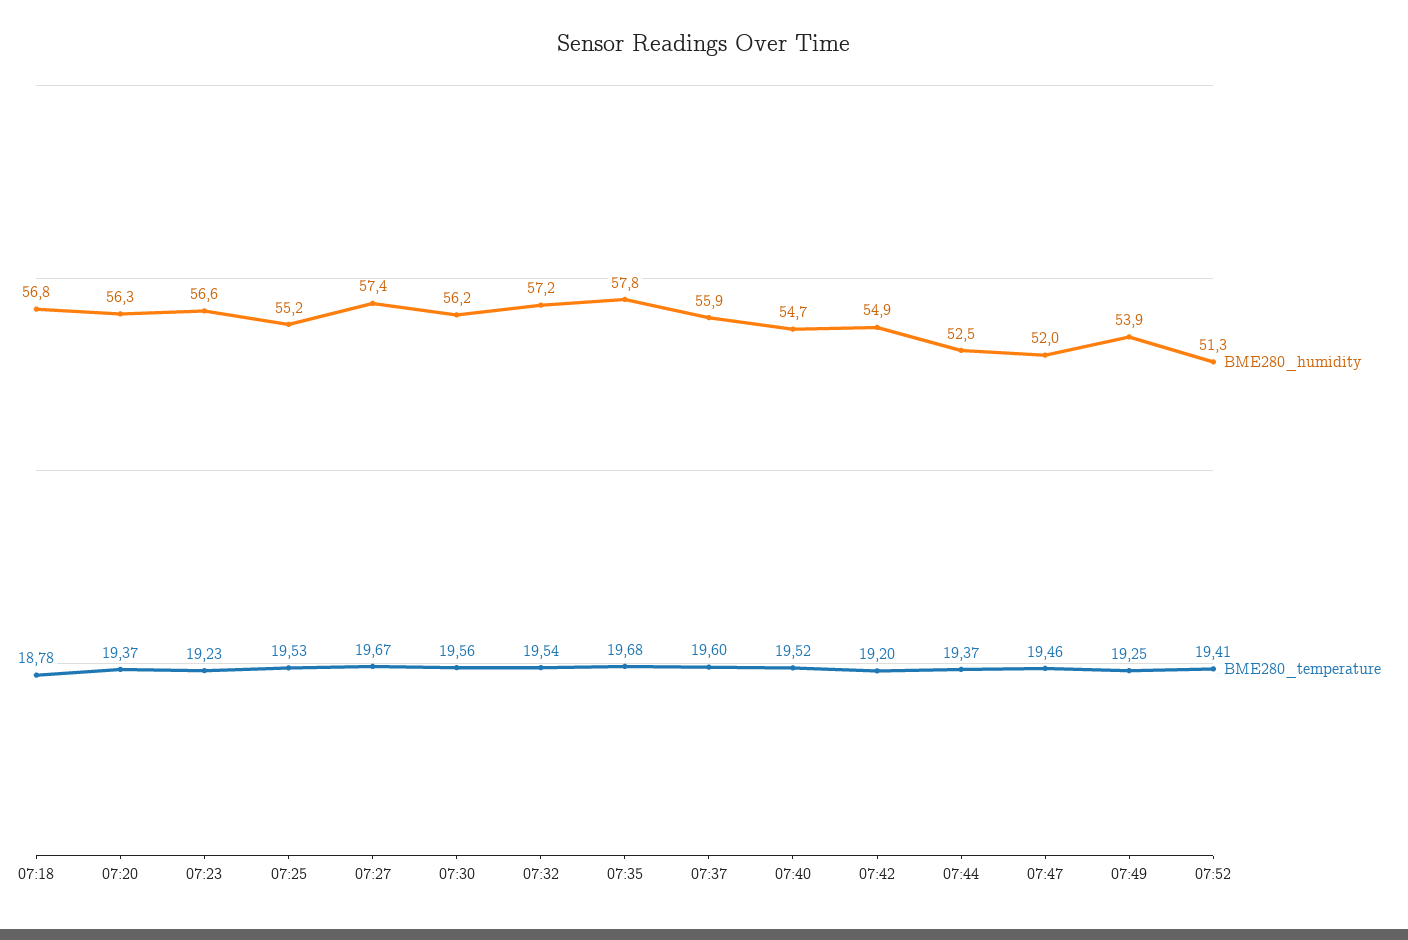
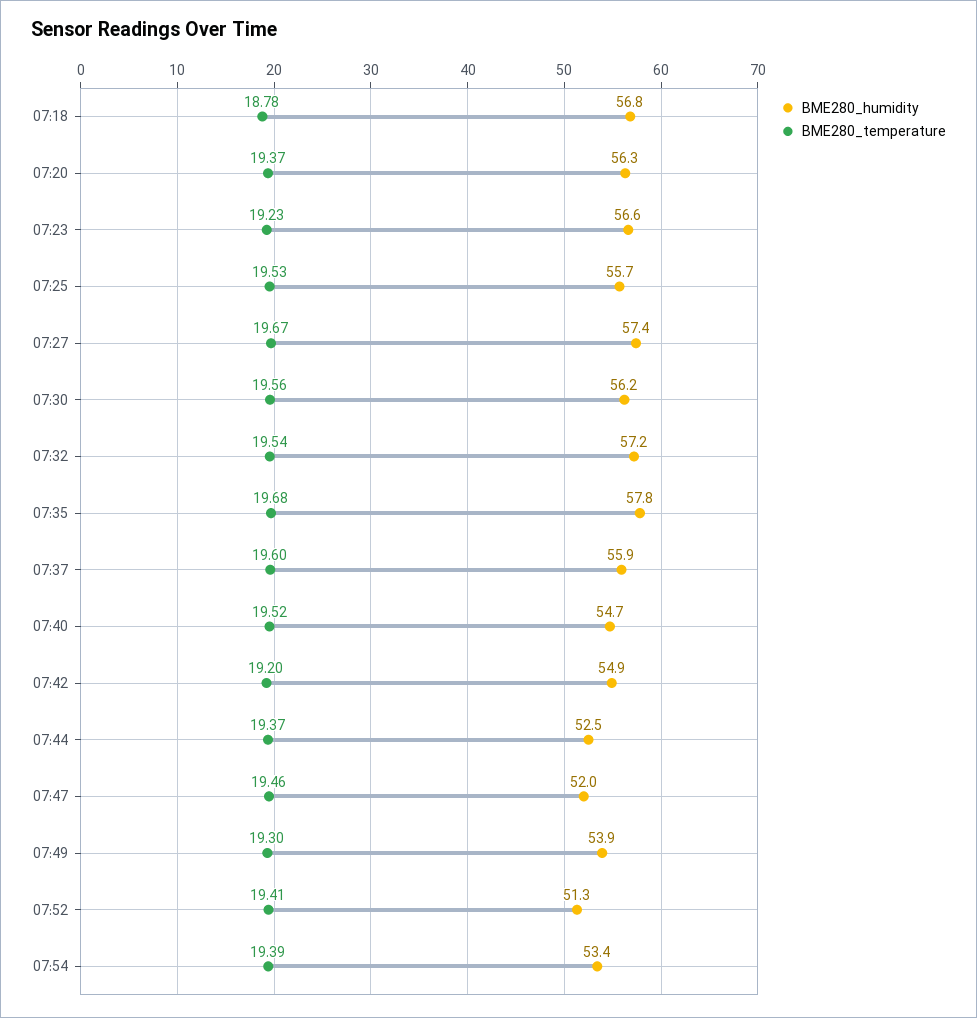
BME280_humidity, 07:25: 55.2 -> 55.7
BME280_temperature, 07:49: 19.25 -> 19.3
BME280_humidity, 07:54: none -> 53.4
BME280_temperature, 07:54: none -> 19.39

